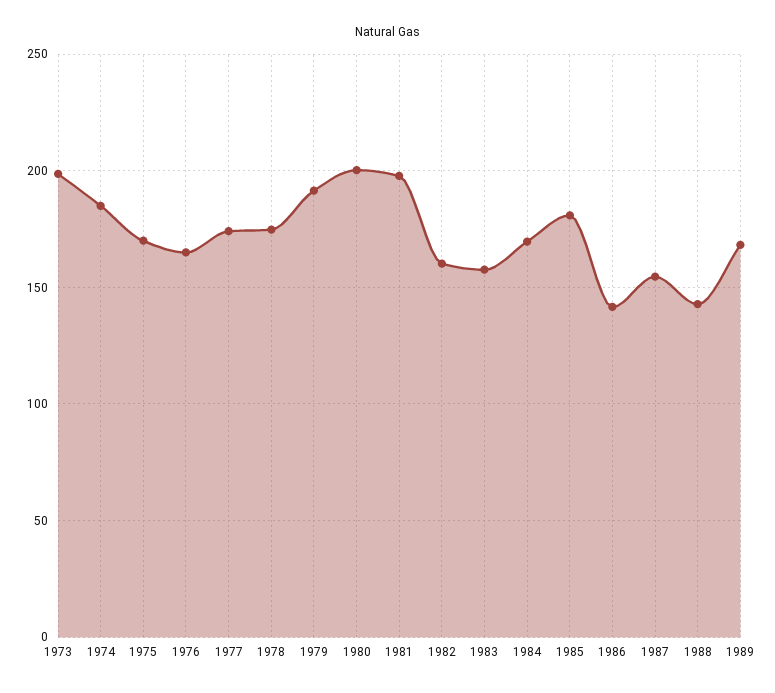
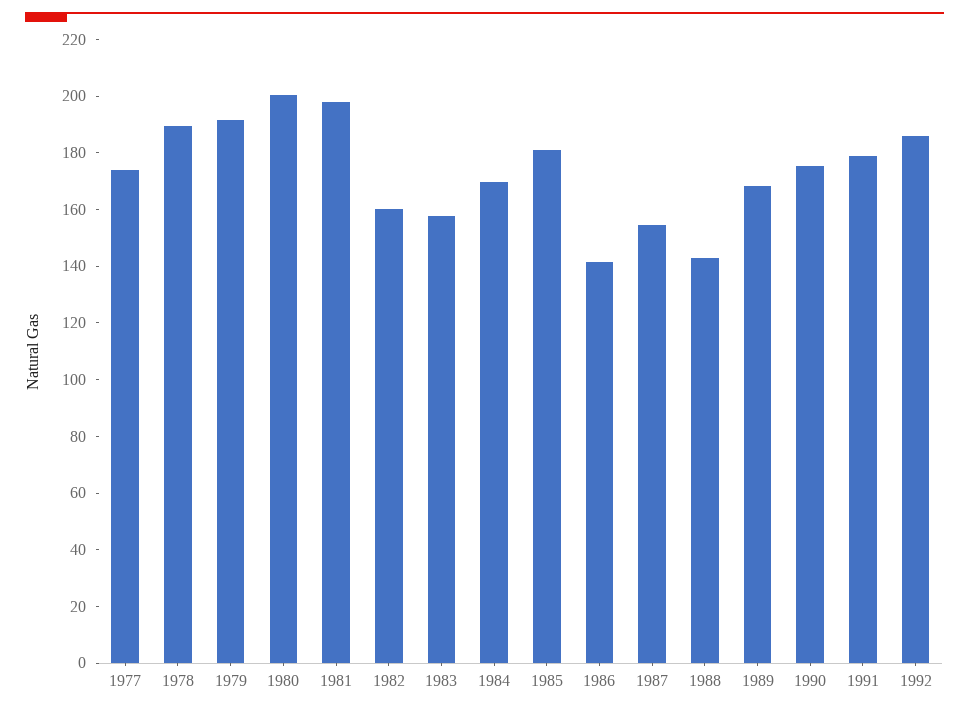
1973: 200 -> none
1974: 185 -> none
1975: 170 -> none
1976: 165 -> none
1978: 175 -> 190
1990: none -> 175
1991: none -> 180
1992: none -> 185

